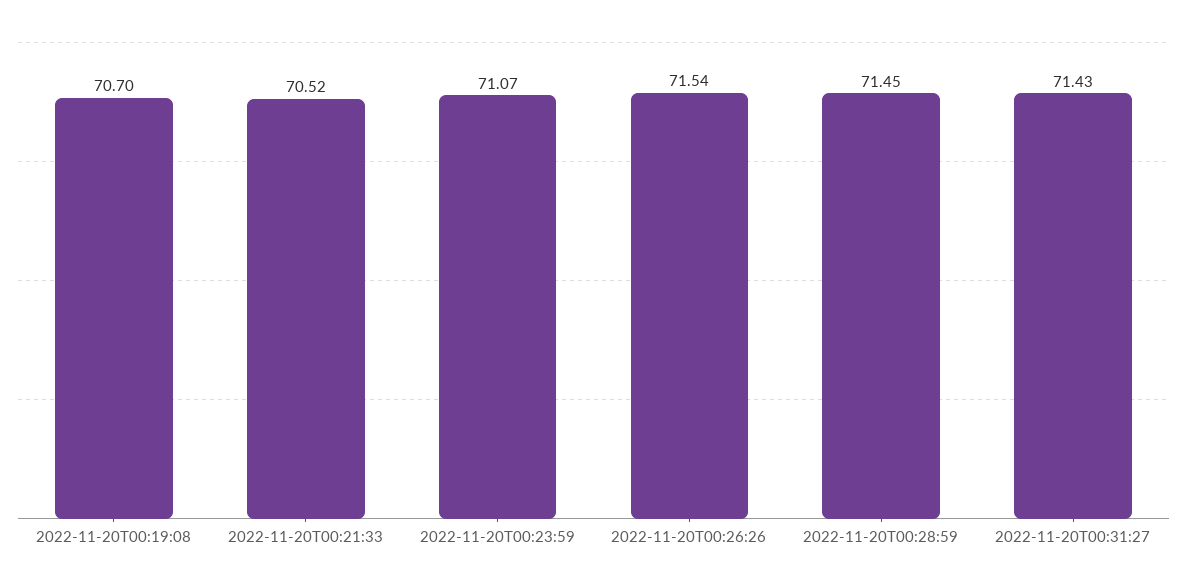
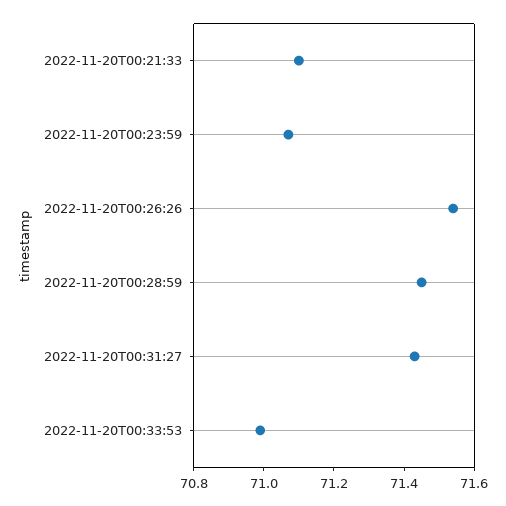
2022-11-20T00:19:08: 70.7 -> none
2022-11-20T00:21:33: 70.52 -> 71.1
2022-11-20T00:33:53: none -> 71

